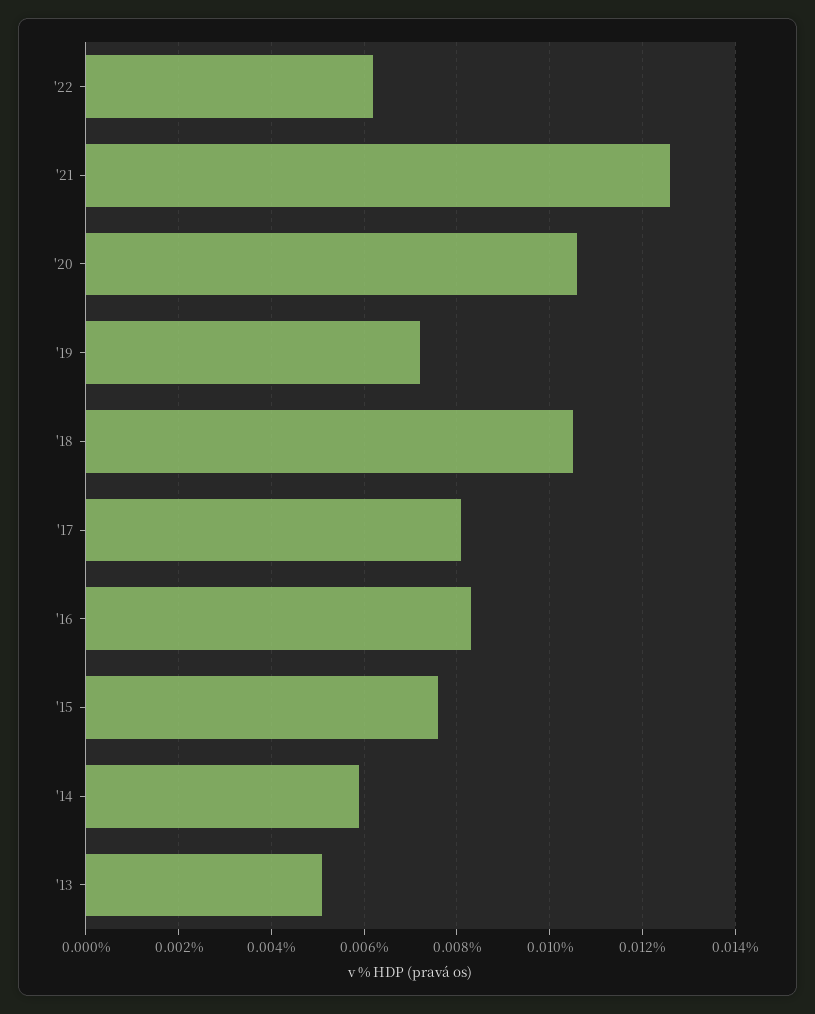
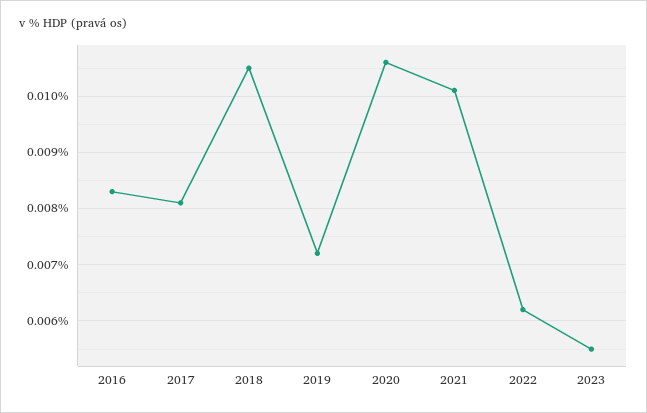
'21: 0.0125 -> 0.01
'15: 0.0075 -> none
'14: 0.006 -> none
'13: 0.005 -> none
2023: none -> 0.0055

